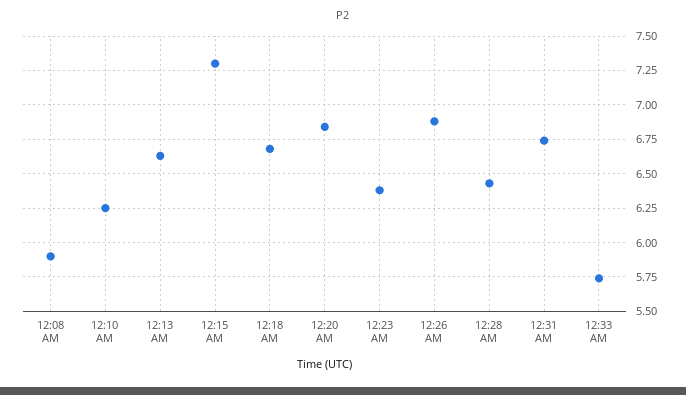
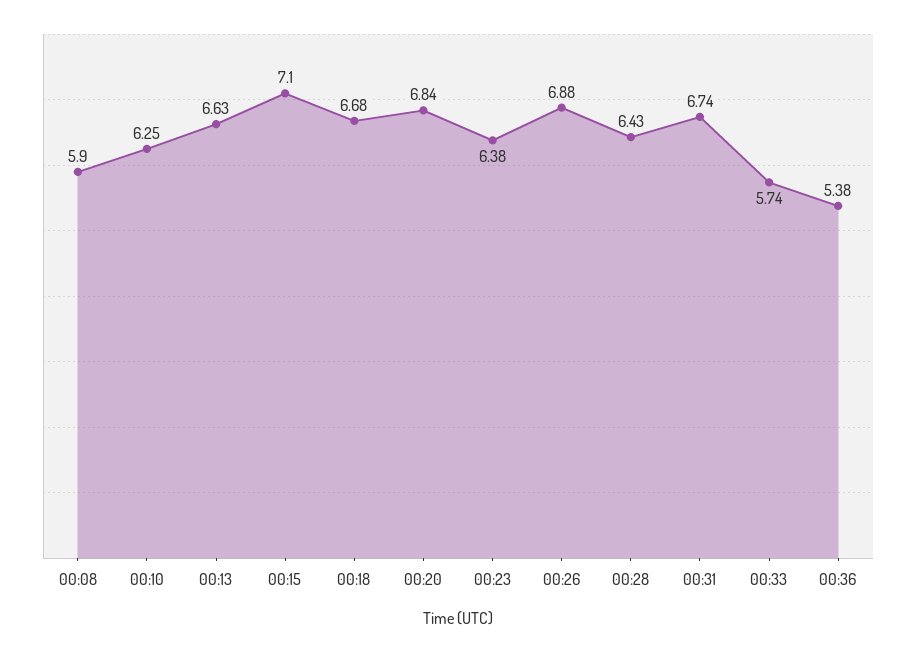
12:15 AM: 7.3 -> 7.1
00:36: none -> 5.38

